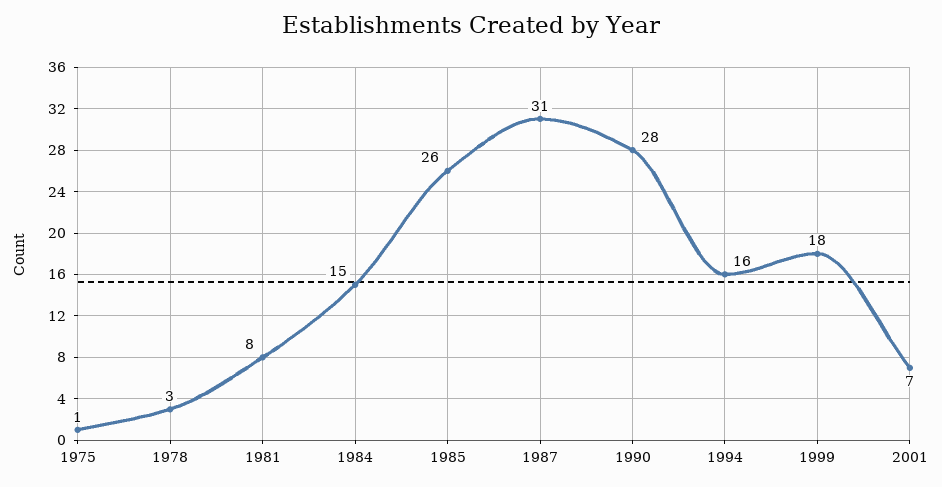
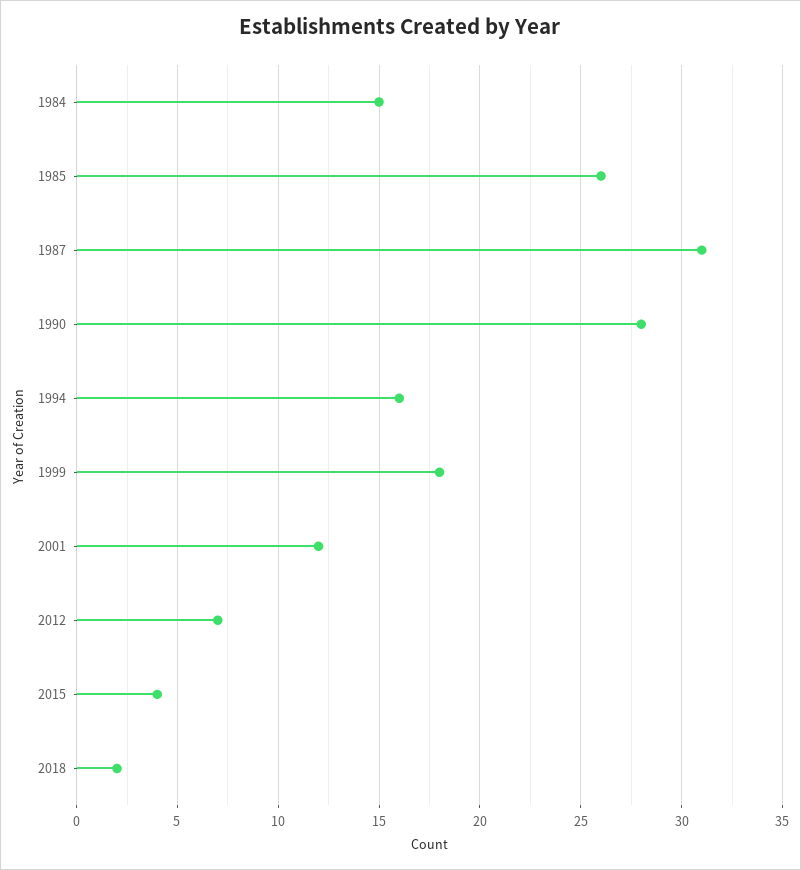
1975: 1 -> none
1978: 3 -> none
1981: 8 -> none
2001: 7 -> 12
2012: none -> 7
2015: none -> 4
2018: none -> 2

